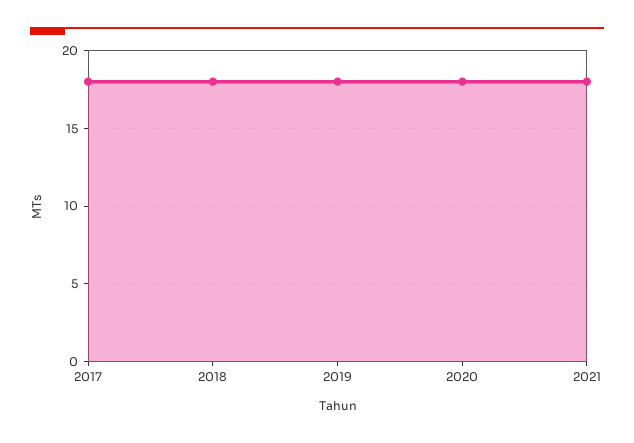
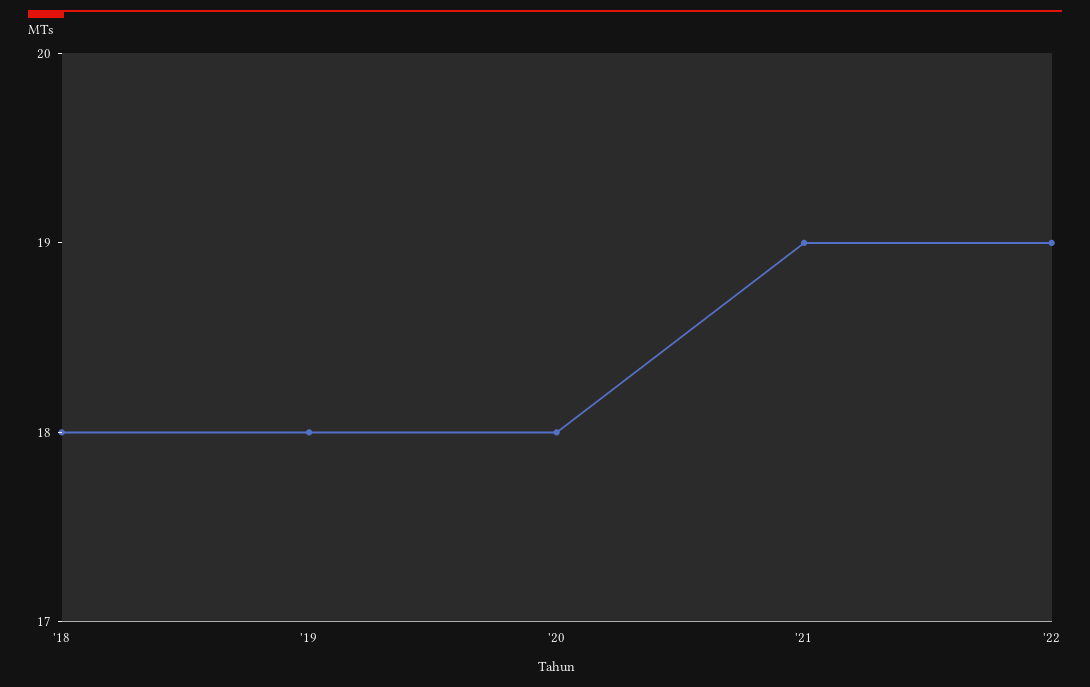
2017: 18 -> none
2021: 18 -> 19
'22: none -> 19

